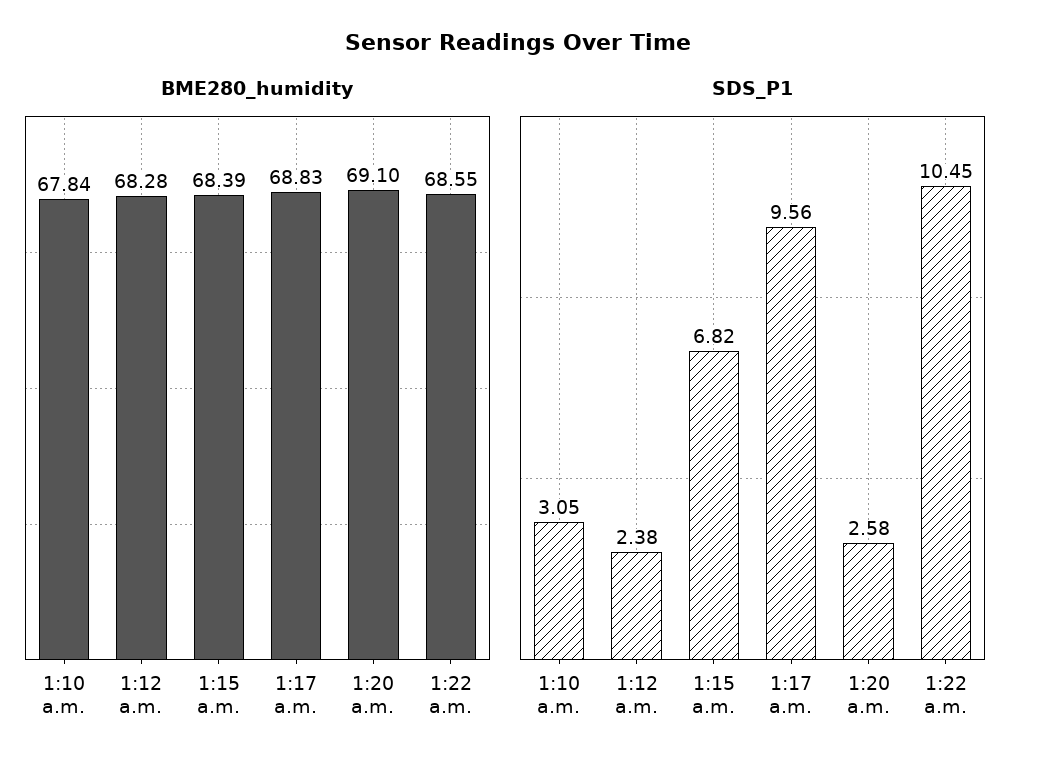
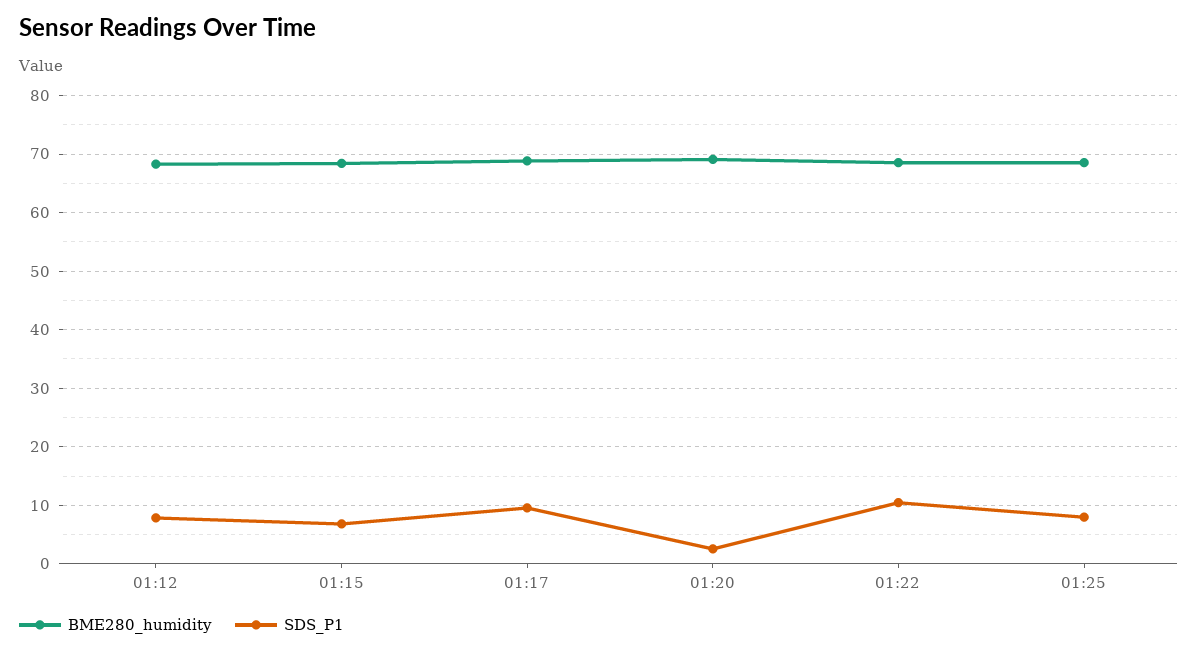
BME280_humidity, 1:10 a.m.: 67.84 -> none
SDS_P1, 1:10 a.m.: 3.05 -> none
SDS_P1, 1:12 a.m.: 2.38 -> 8
BME280_humidity, 01:25: none -> 68
SDS_P1, 01:25: none -> 8

